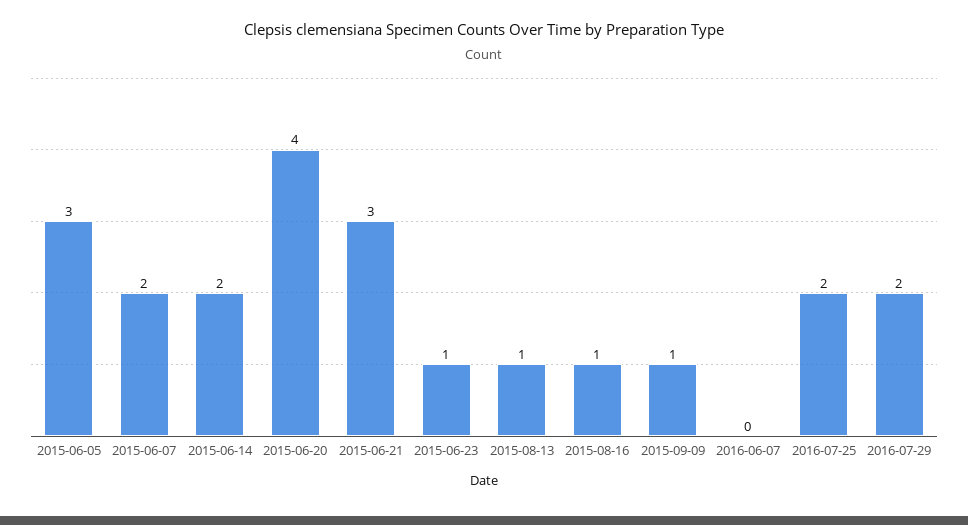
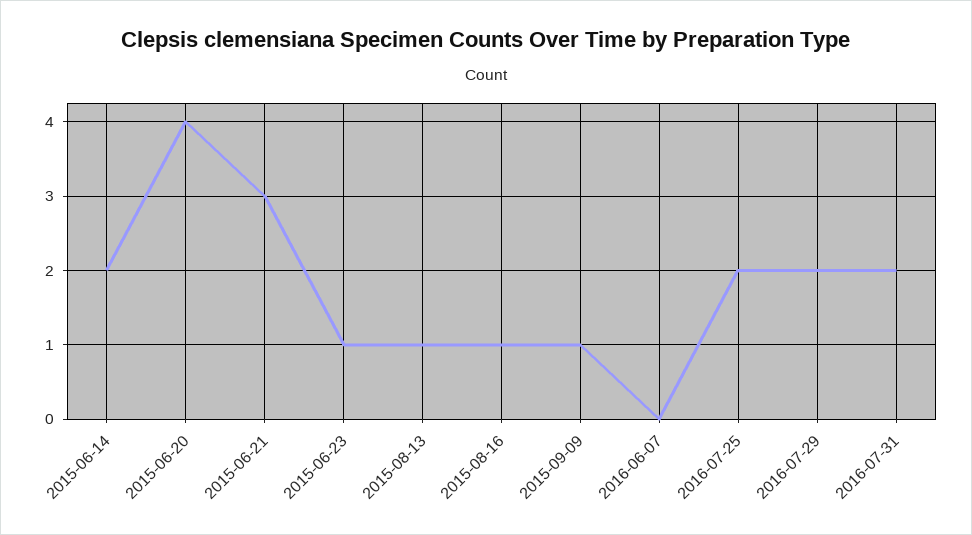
2015-06-05: 3 -> none
2015-06-07: 2 -> none
2016-07-31: none -> 2

